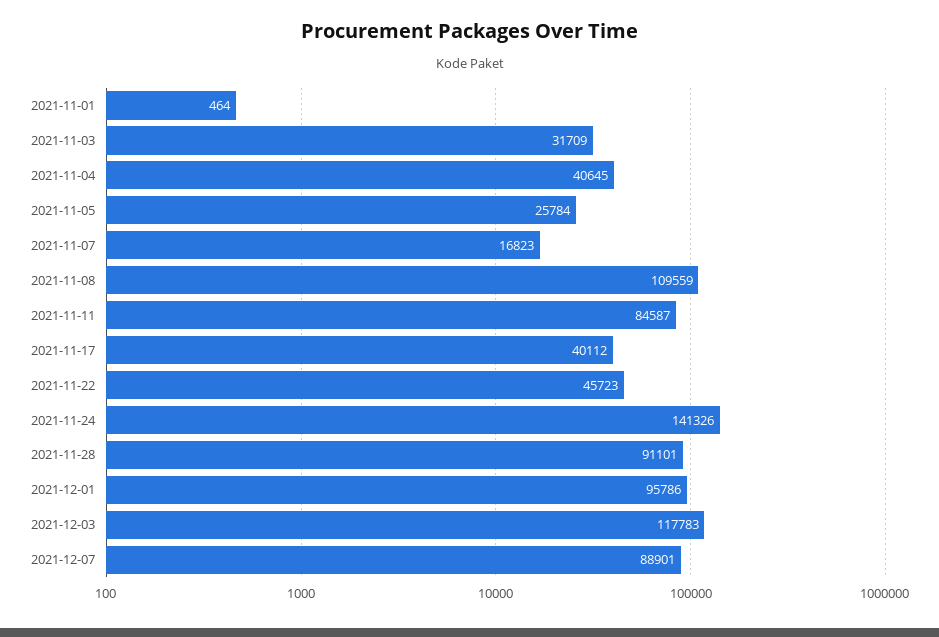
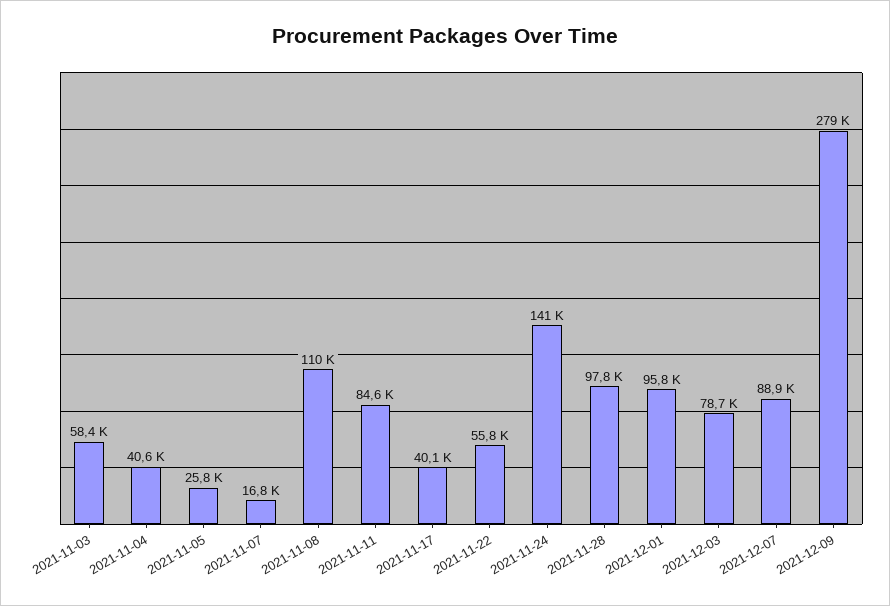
2021-11-01: 464 -> none
2021-11-03: 31709 -> 58400
2021-11-22: 45723 -> 55800
2021-11-28: 91101 -> 97800
2021-12-03: 117783 -> 78700
2021-12-09: none -> 279000

